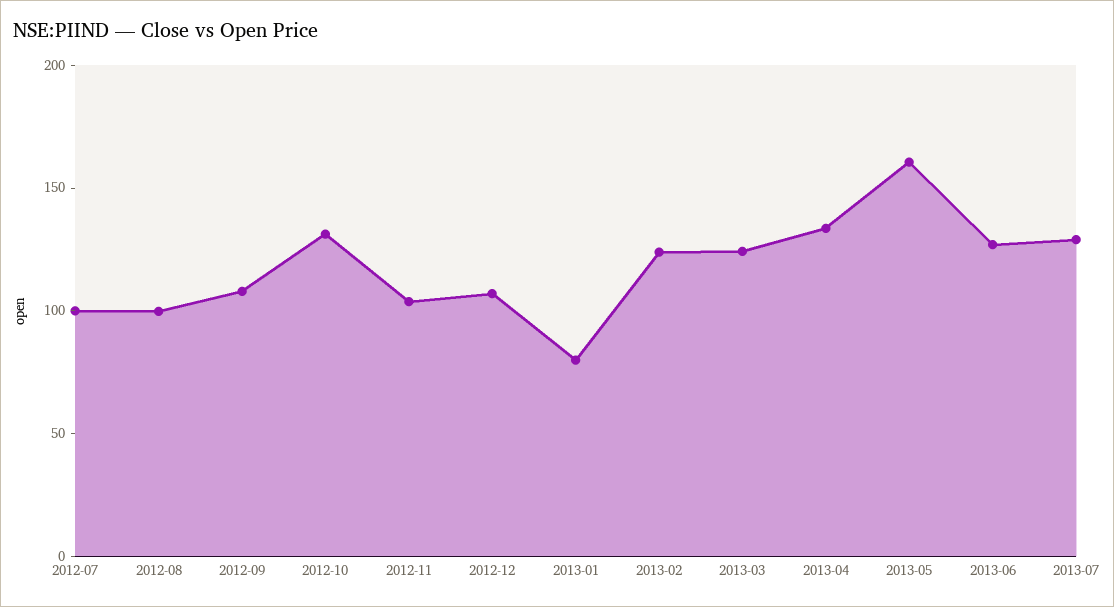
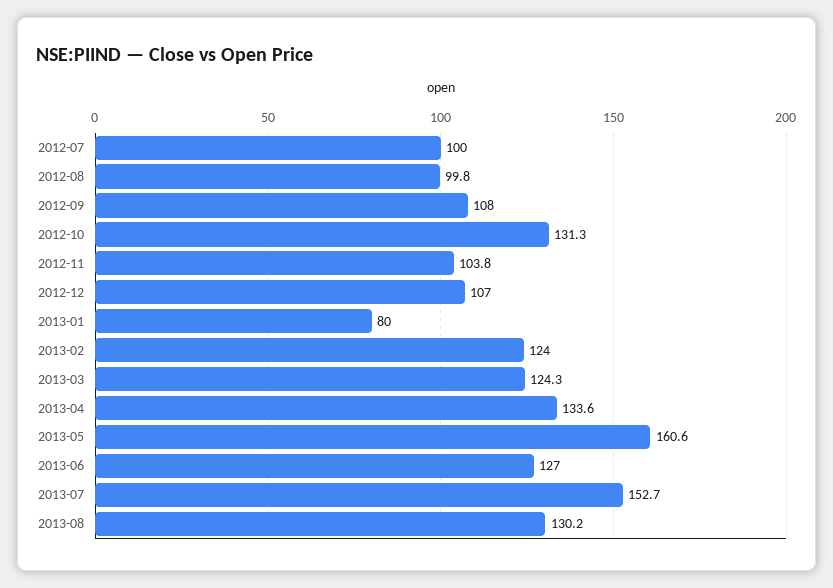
2013-07: 130 -> 152.7
2013-08: none -> 130.2

